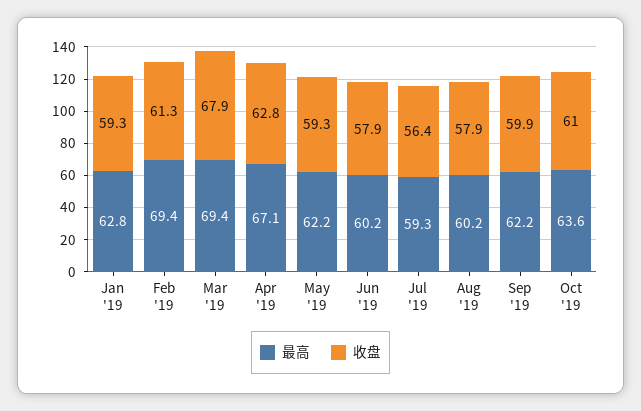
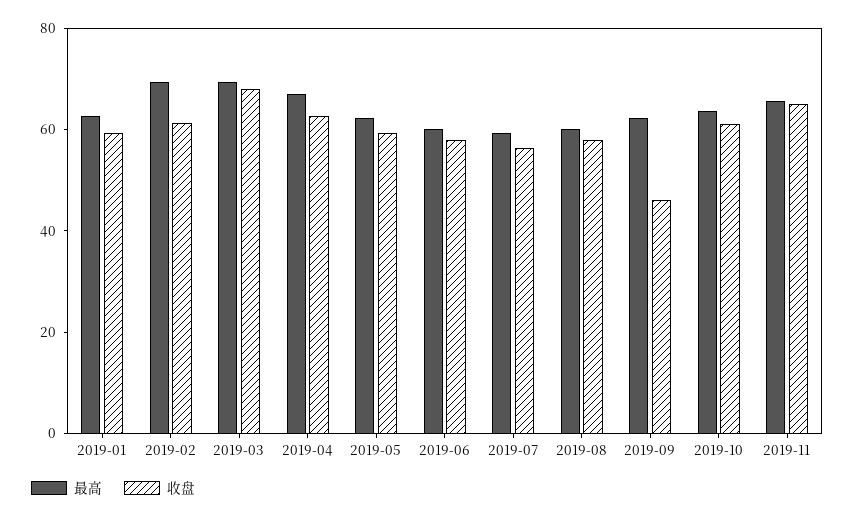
收盘, Sep '19: 59.9 -> 45
最高, 2019-11: none -> 65
收盘, 2019-11: none -> 65

